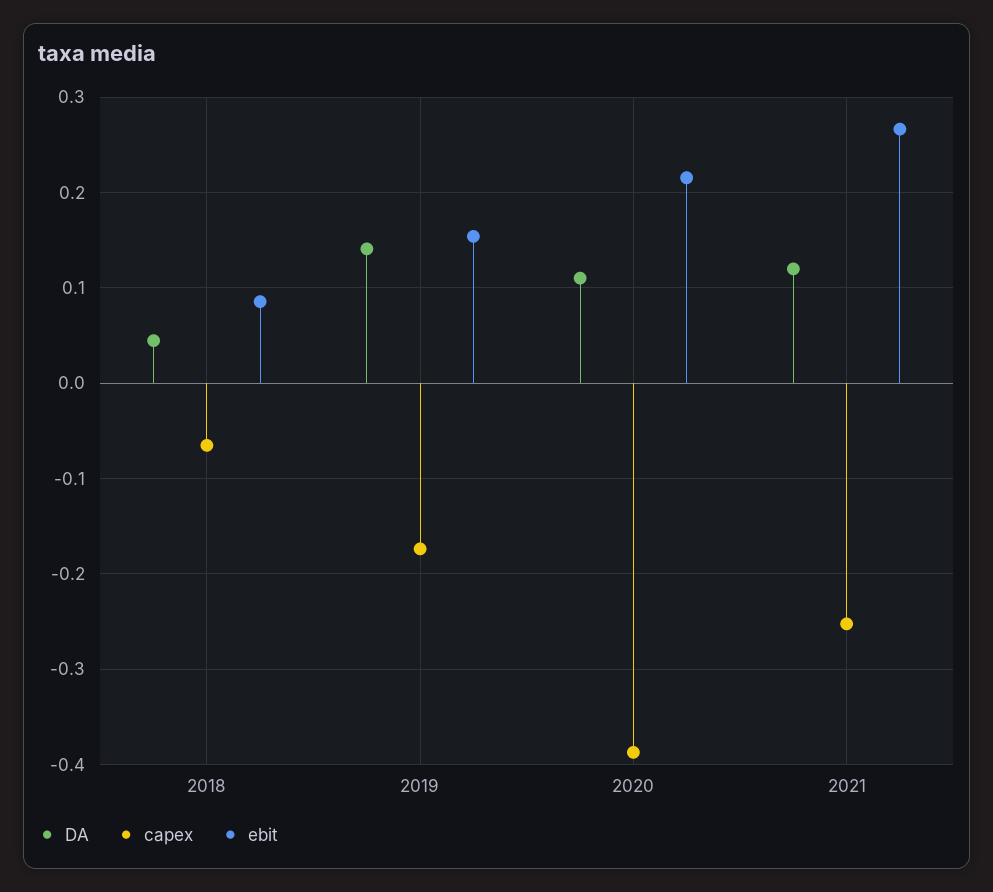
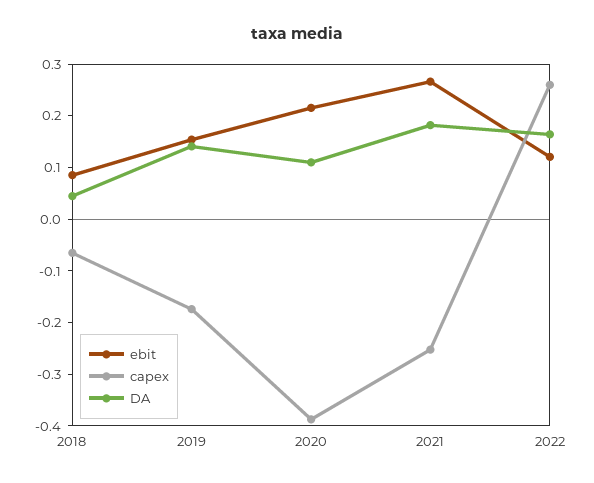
DA, 2021: 0.12 -> 0.18
ebit, 2022: none -> 0.12
capex, 2022: none -> 0.26
DA, 2022: none -> 0.16

